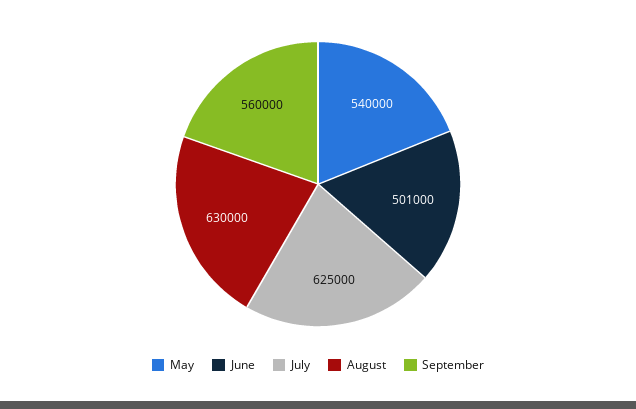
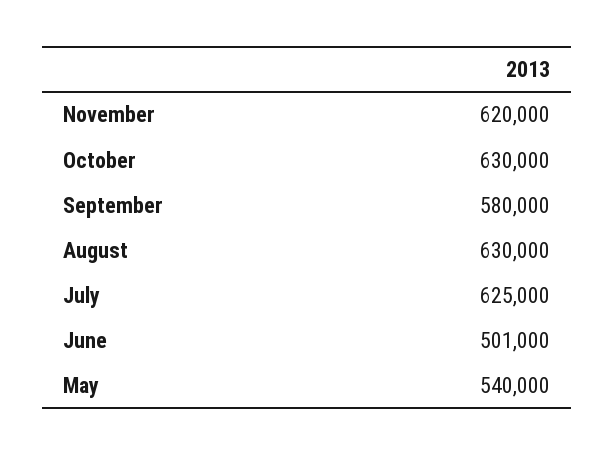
September: 560000 -> 580000
November: none -> 620000
October: none -> 630000

